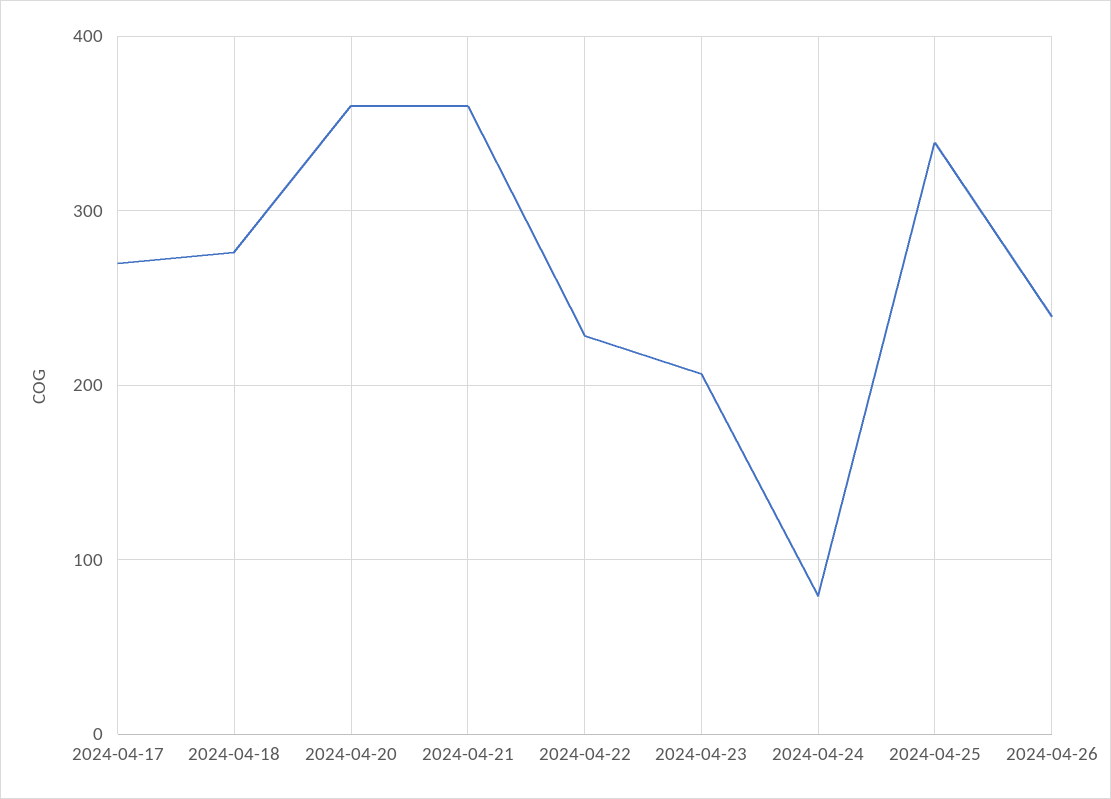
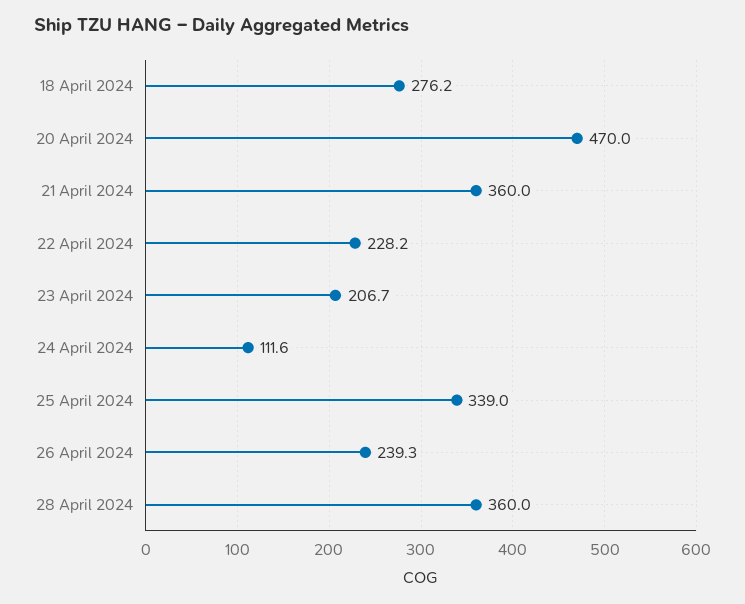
2024-04-17: 270 -> none
2024-04-20: 360 -> 470
2024-04-24: 80 -> 111.6
28 April 2024: none -> 360

